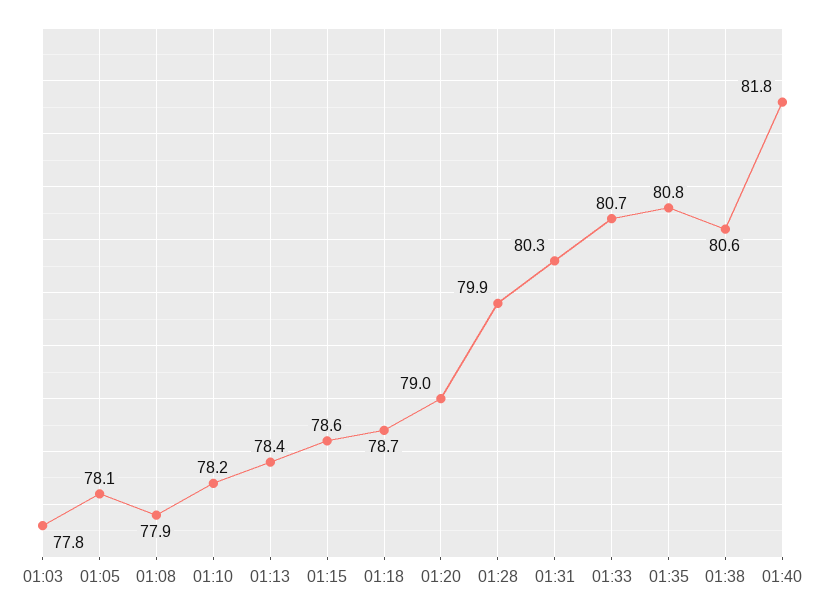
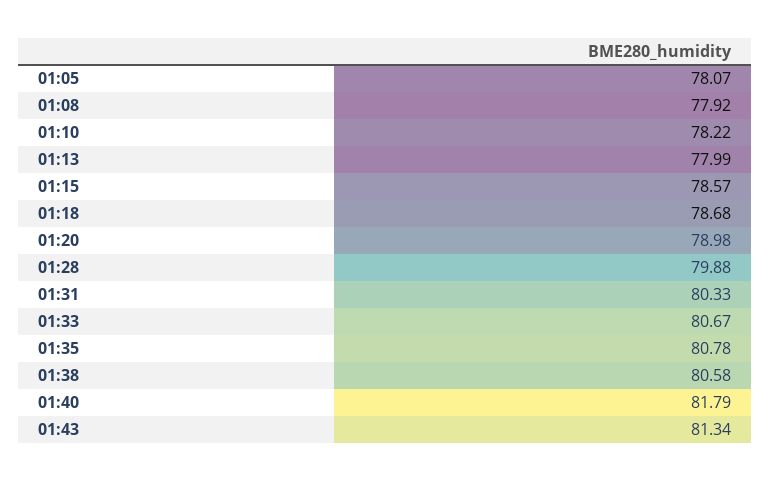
01:03: 77.8 -> none
01:13: 78.4 -> 77.99
01:43: none -> 81.34

